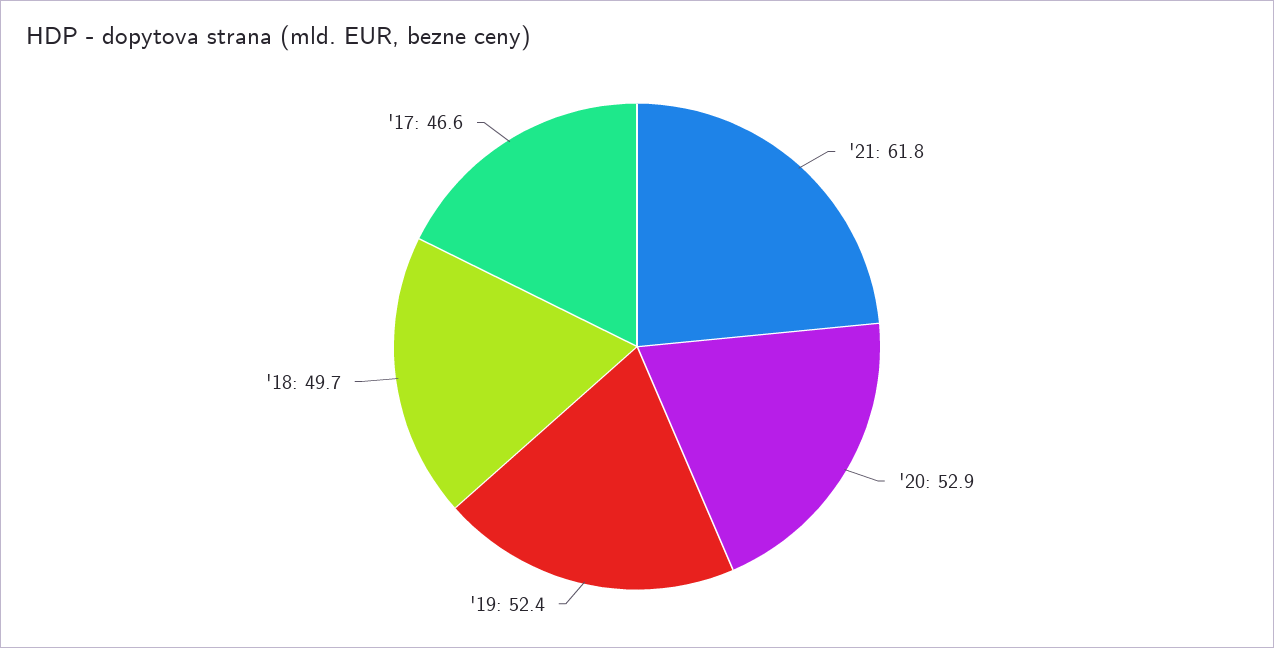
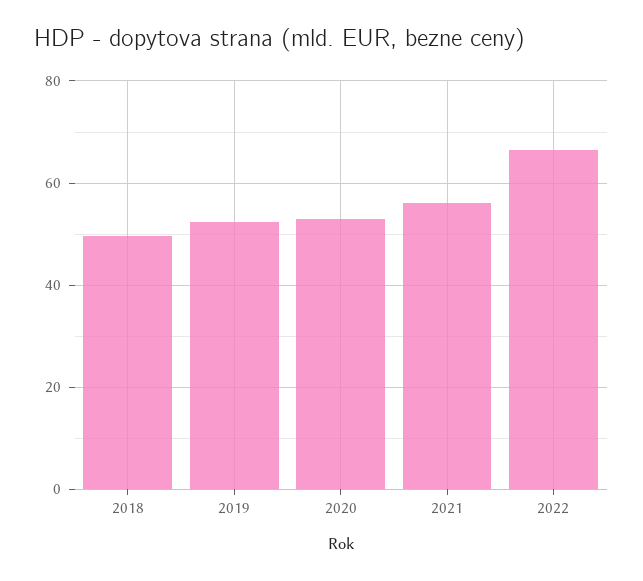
'21: 61.8 -> 56
'17: 46.6 -> none
2022: none -> 66

